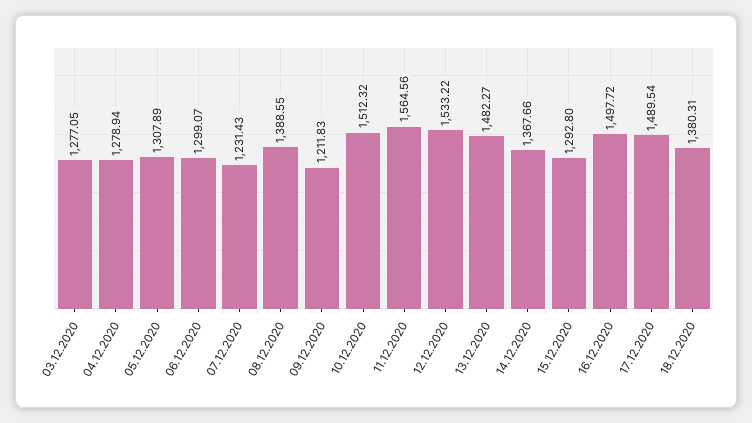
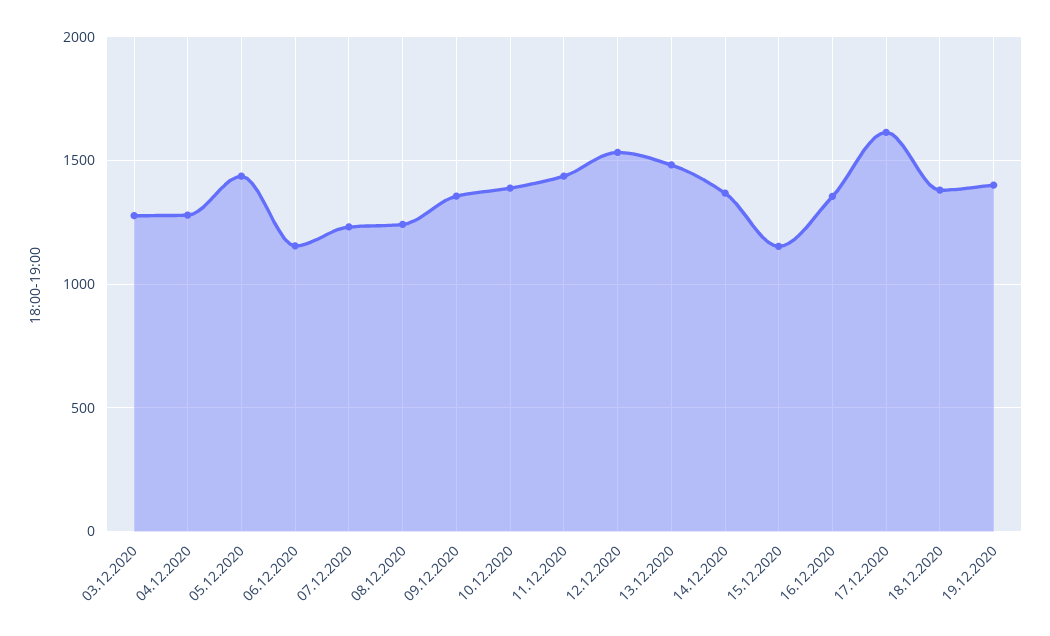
05.12.2020: 1307.89 -> 1450
06.12.2020: 1299.07 -> 1150
08.12.2020: 1388.55 -> 1250
09.12.2020: 1211.83 -> 1350
10.12.2020: 1512.32 -> 1400
11.12.2020: 1564.56 -> 1450
15.12.2020: 1292.8 -> 1150
16.12.2020: 1497.72 -> 1350
17.12.2020: 1489.54 -> 1600
19.12.2020: none -> 1400

